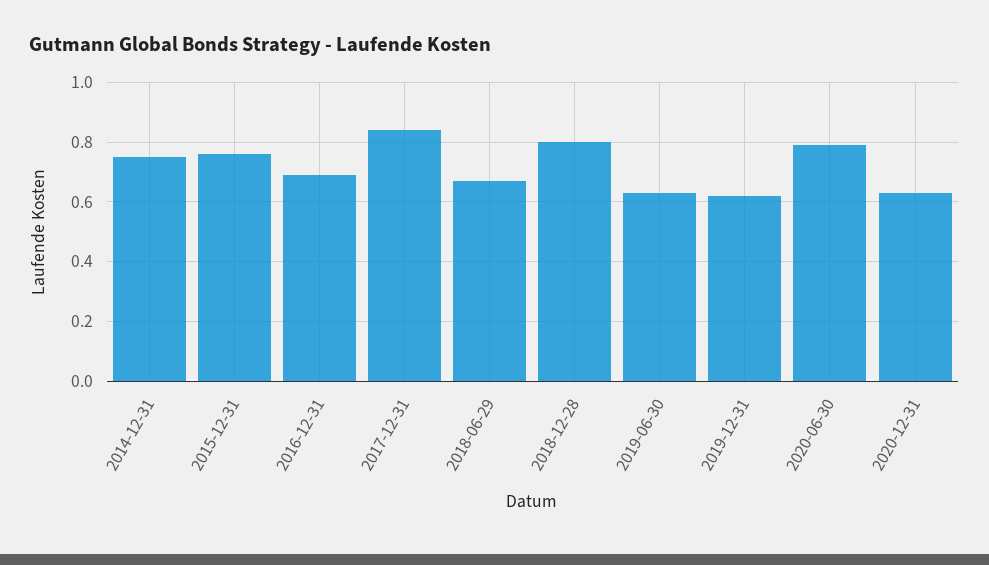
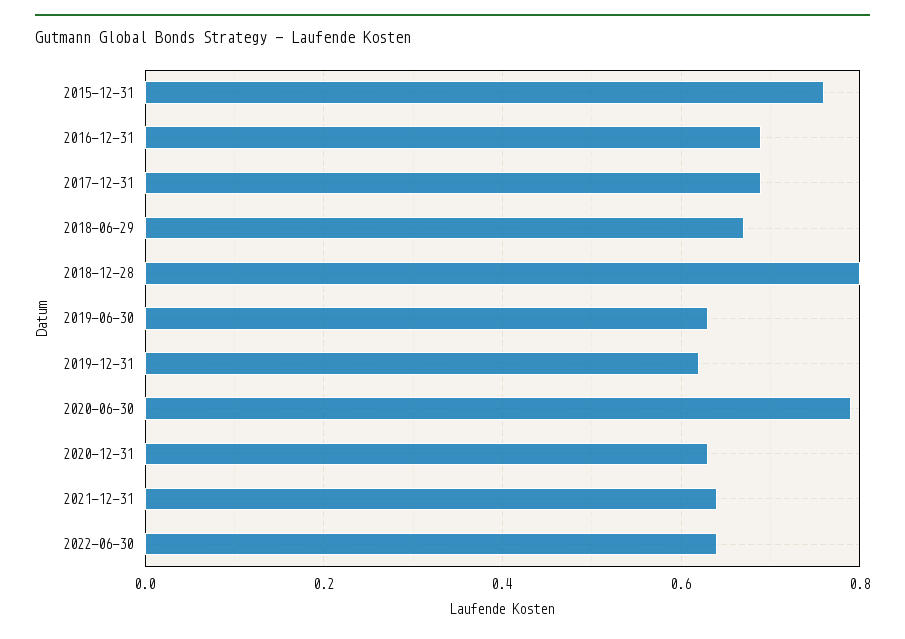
2014-12-31: 0.75 -> none
2017-12-31: 0.85 -> 0.7
2021-12-31: none -> 0.65
2022-06-30: none -> 0.65

